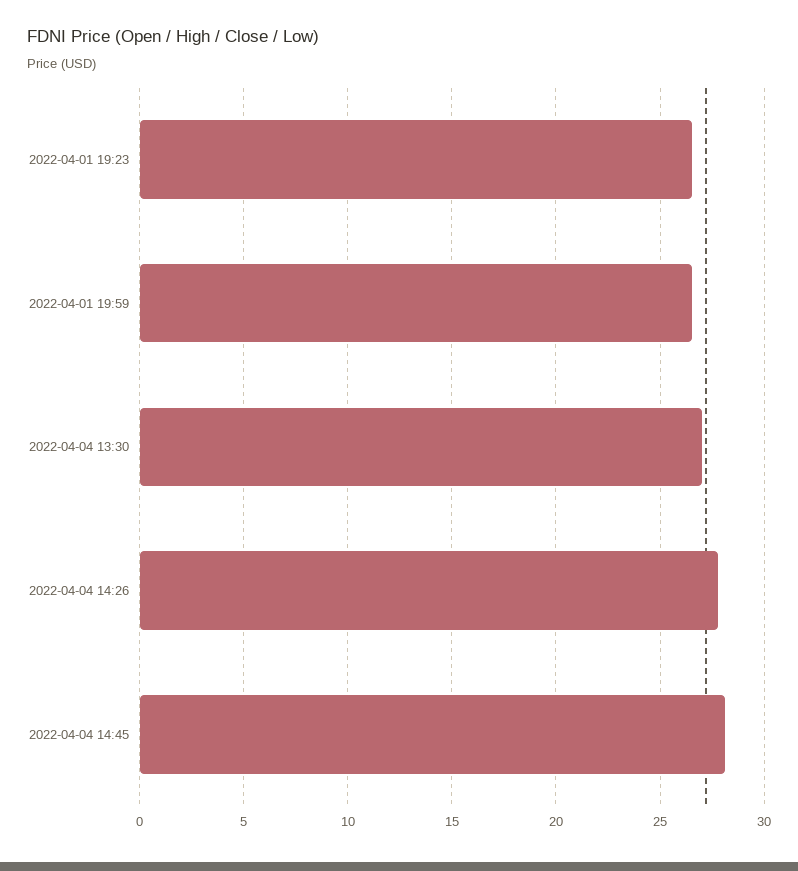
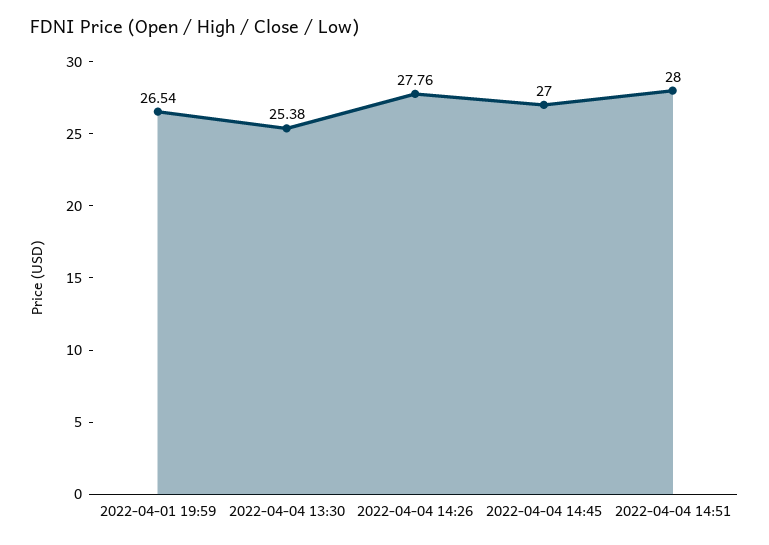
2022-04-01 19:23: 26.5 -> none
2022-04-04 13:30: 27 -> 25.38
2022-04-04 14:45: 28 -> 27
2022-04-04 14:51: none -> 28

